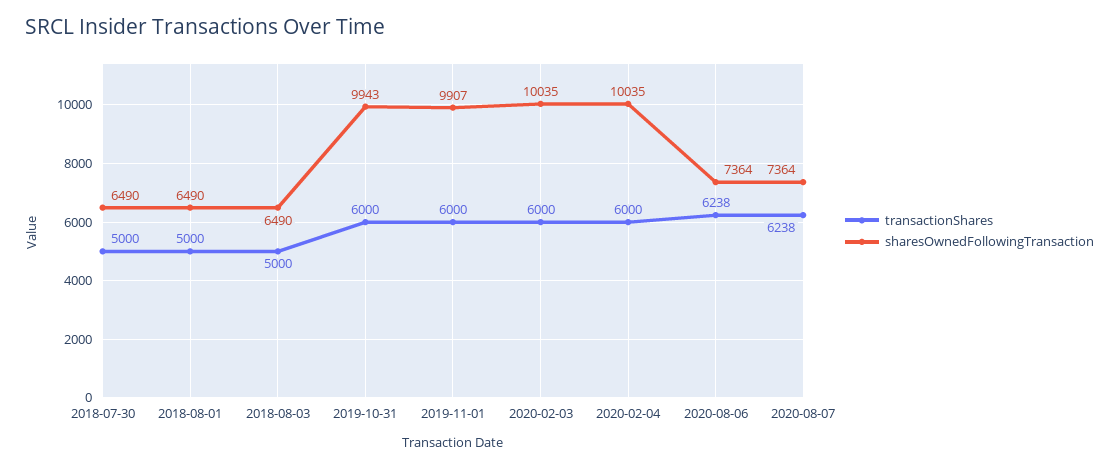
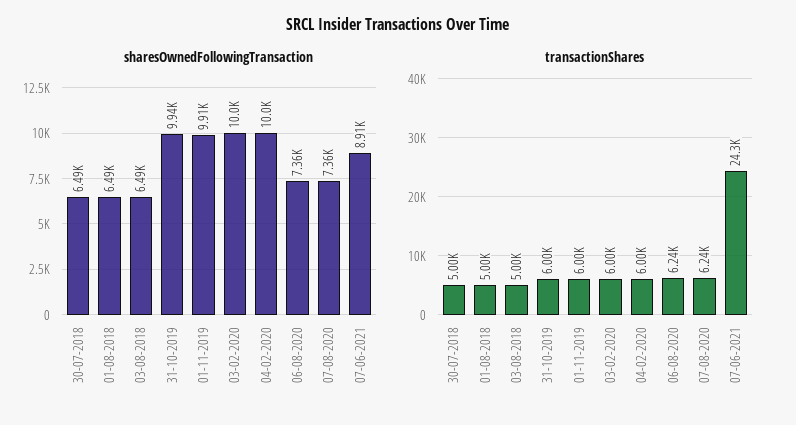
sharesOwnedFollowingTransaction, 07-06-2021: none -> 8910
transactionShares, 07-06-2021: none -> 24300

